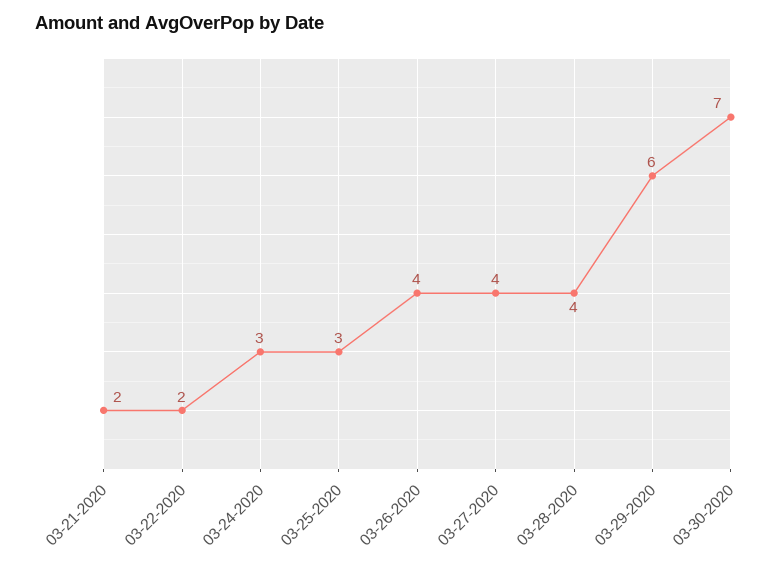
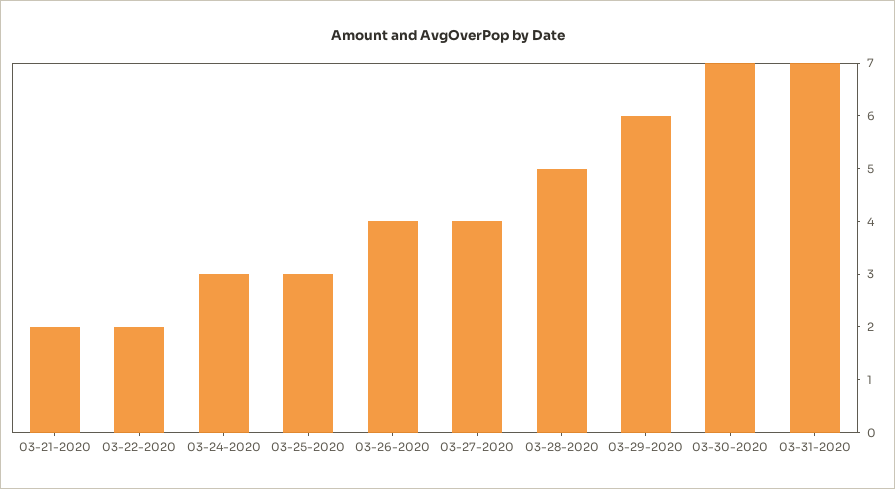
03-28-2020: 4 -> 5
03-31-2020: none -> 7

